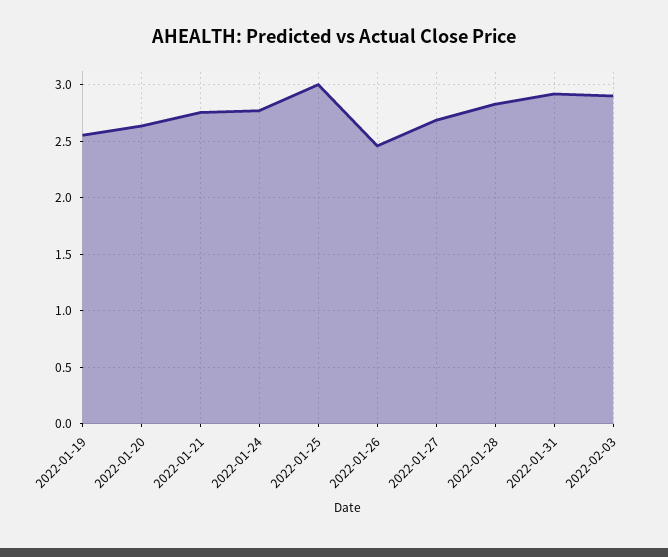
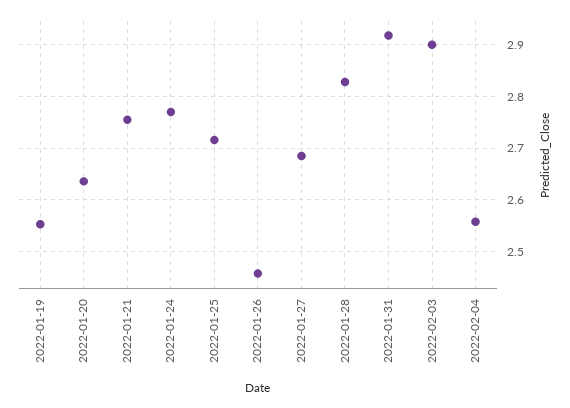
2022-01-25: 3 -> 2.72
2022-02-04: none -> 2.56

